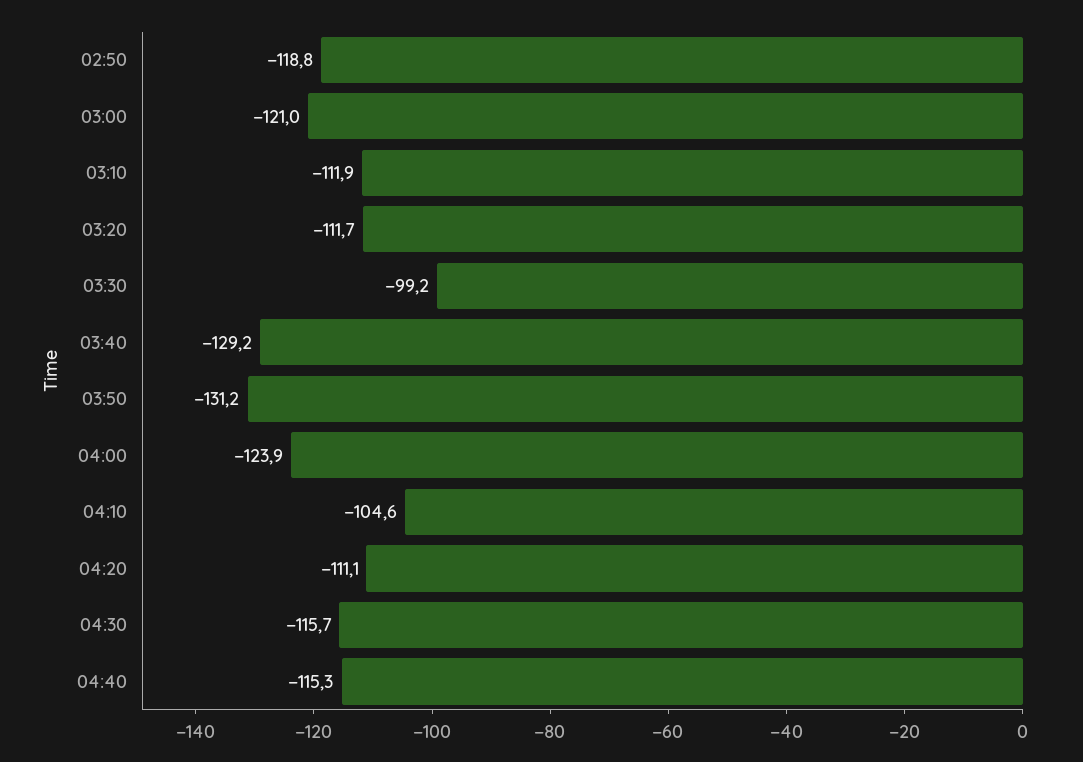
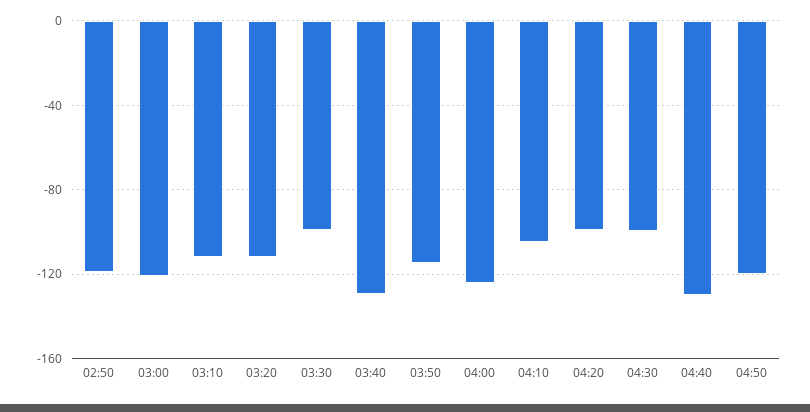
03:50: -131.2 -> -115
04:20: -111.1 -> -100
04:30: -115.7 -> -100
04:40: -115.3 -> -130
04:50: none -> -120

